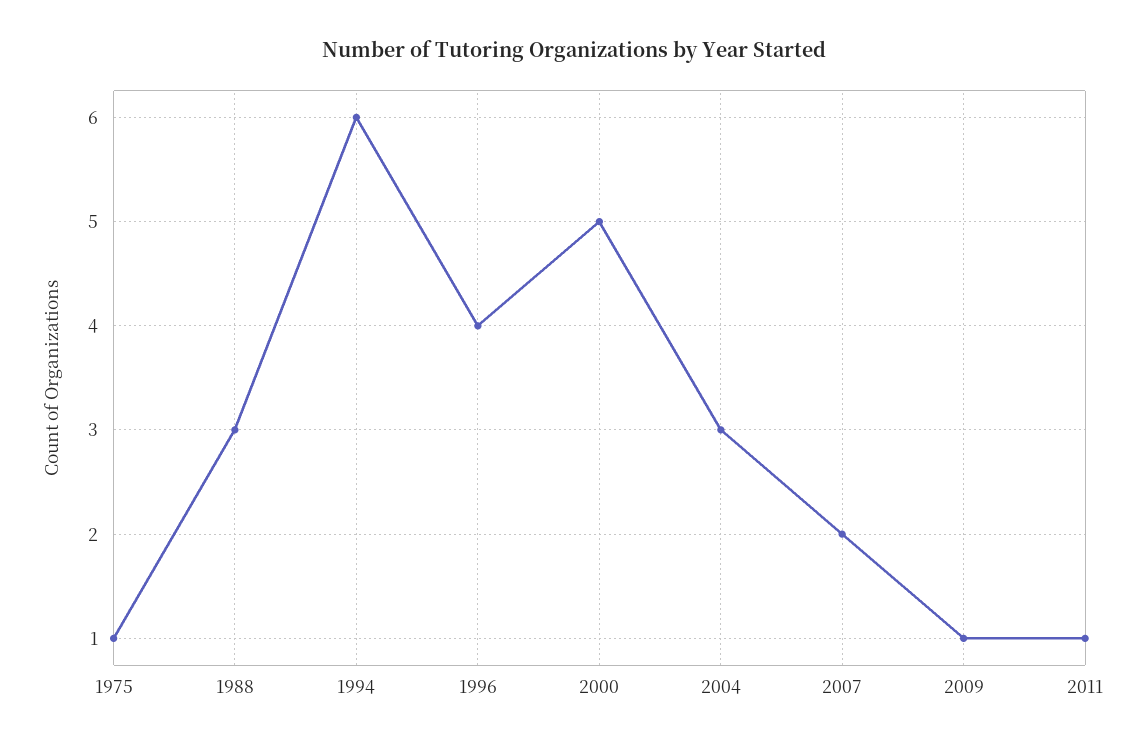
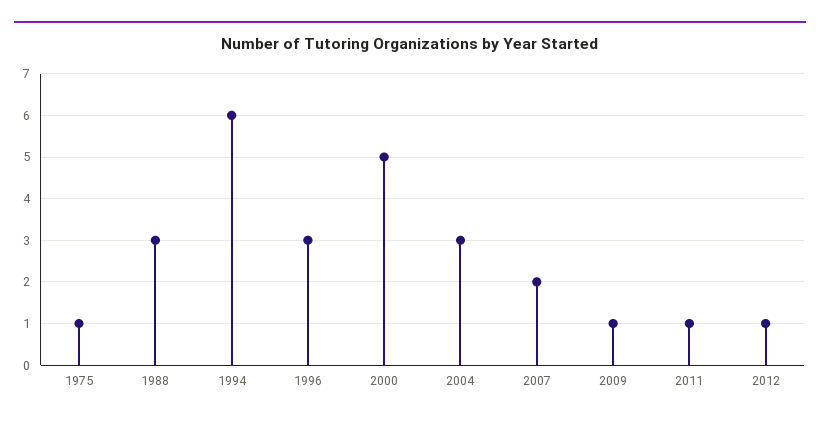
1996: 4 -> 3
2012: none -> 1

